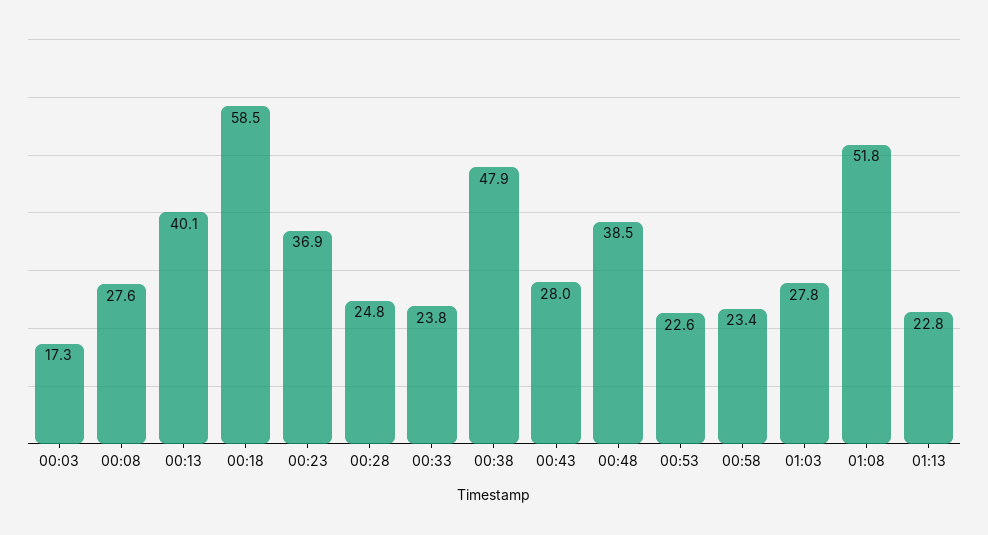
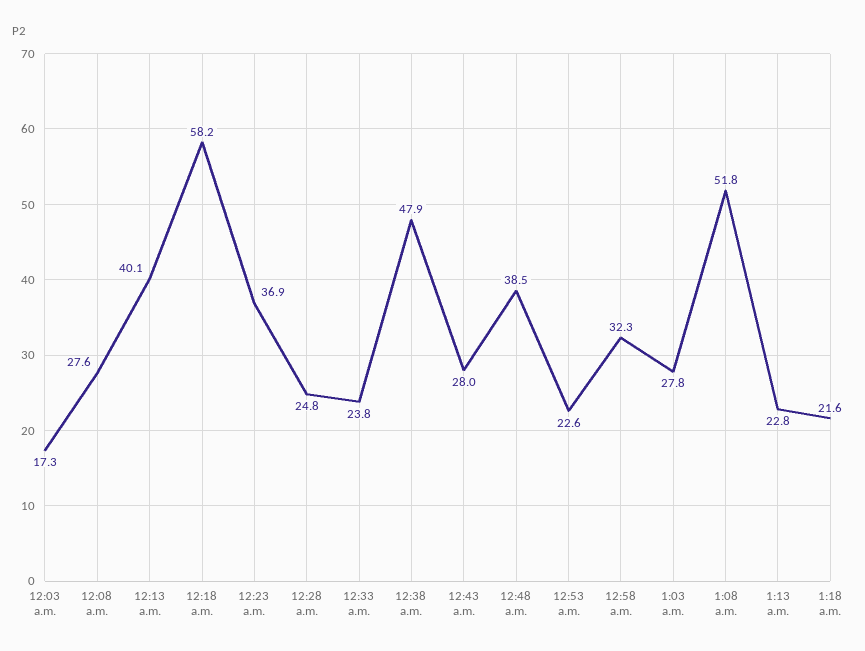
00:18: 58.5 -> 58.2
00:58: 23.4 -> 32.3
1:18 a.m.: none -> 21.6

